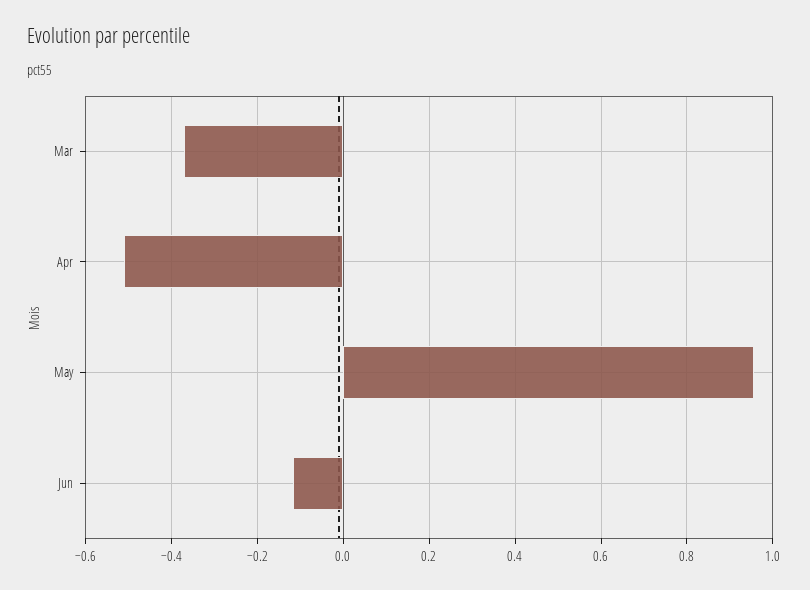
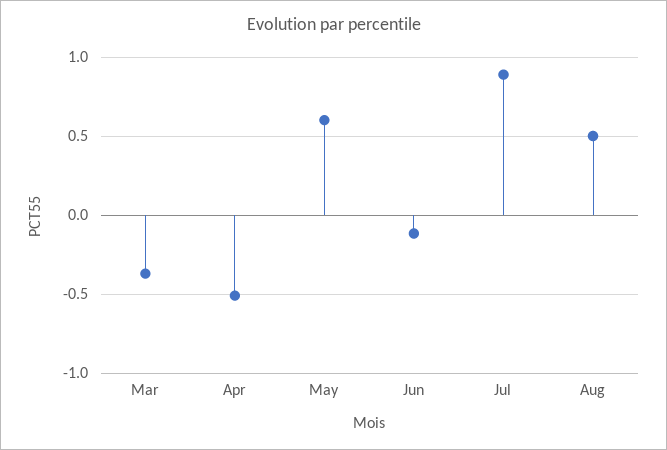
May: 0.96 -> 0.6
Jul: none -> 0.9
Aug: none -> 0.5

